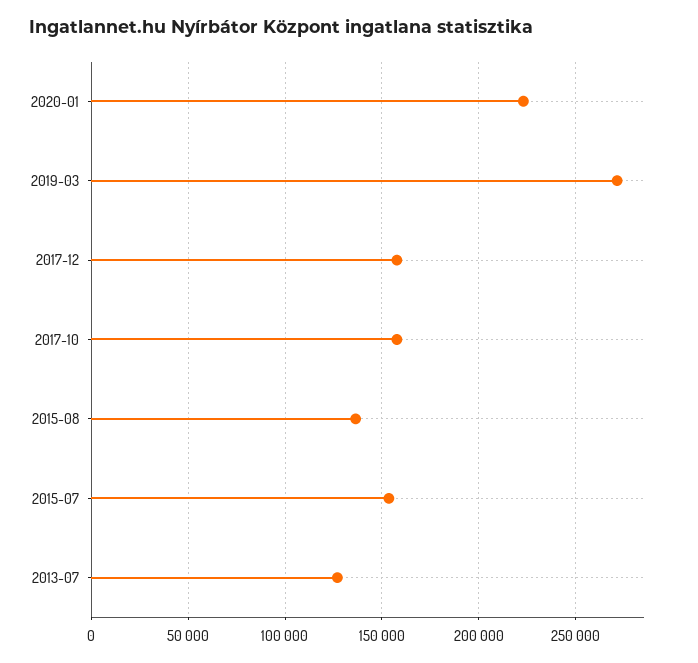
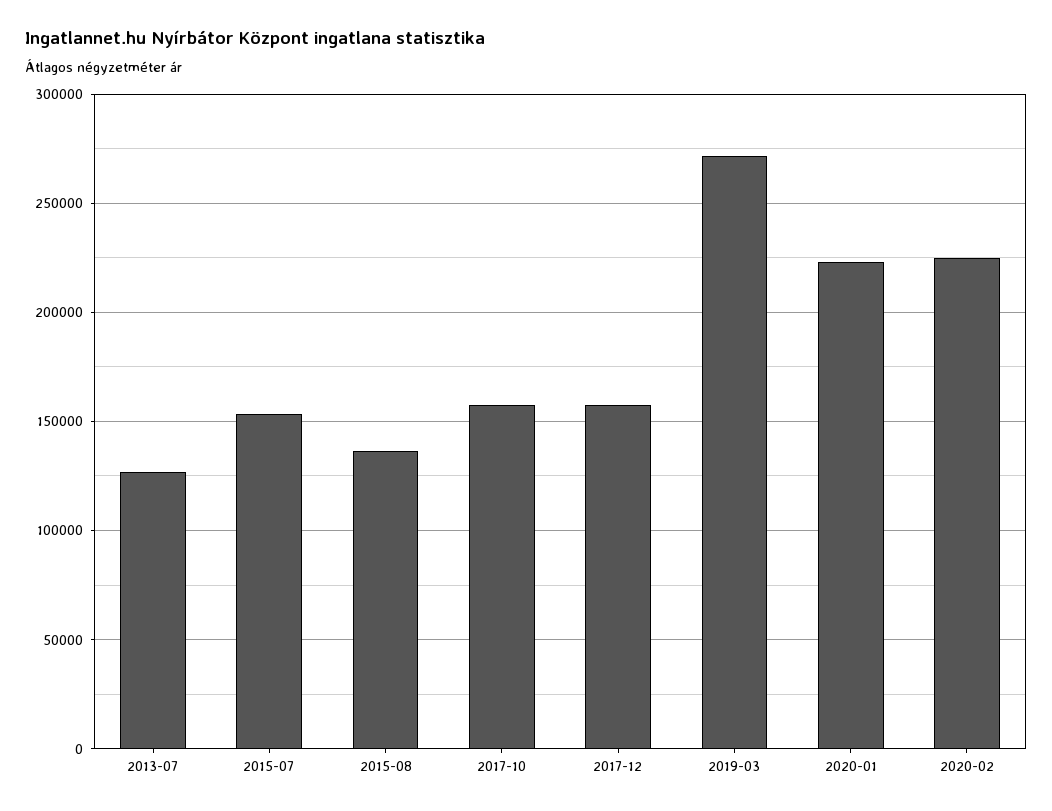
2020-02: none -> 225000

